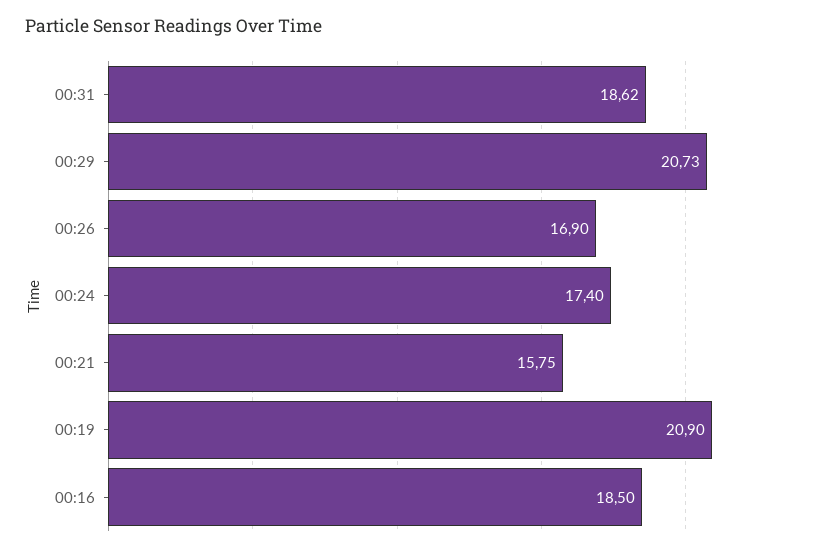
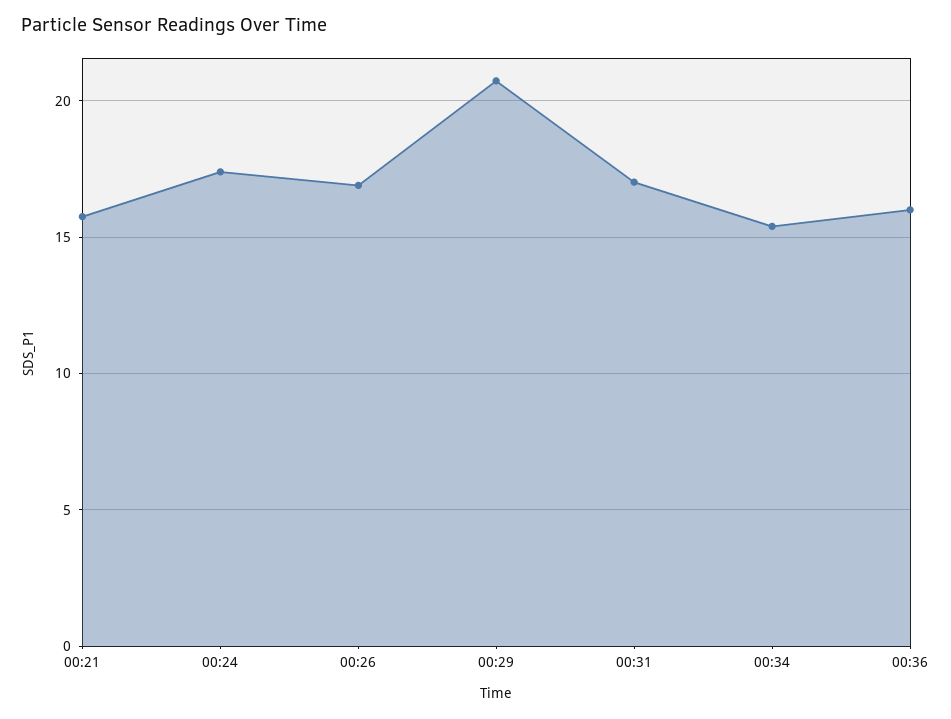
00:31: 18.62 -> 17
00:19: 20.9 -> none
00:16: 18.5 -> none
00:34: none -> 15.5
00:36: none -> 16

